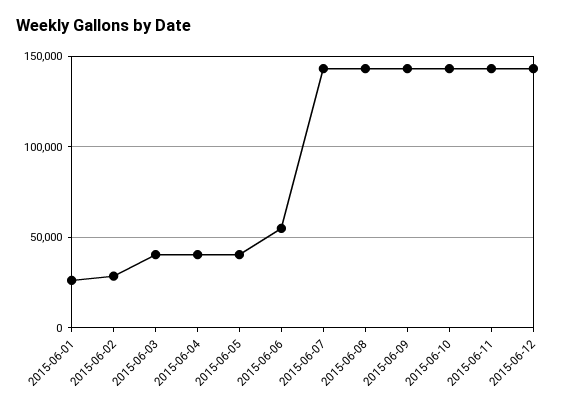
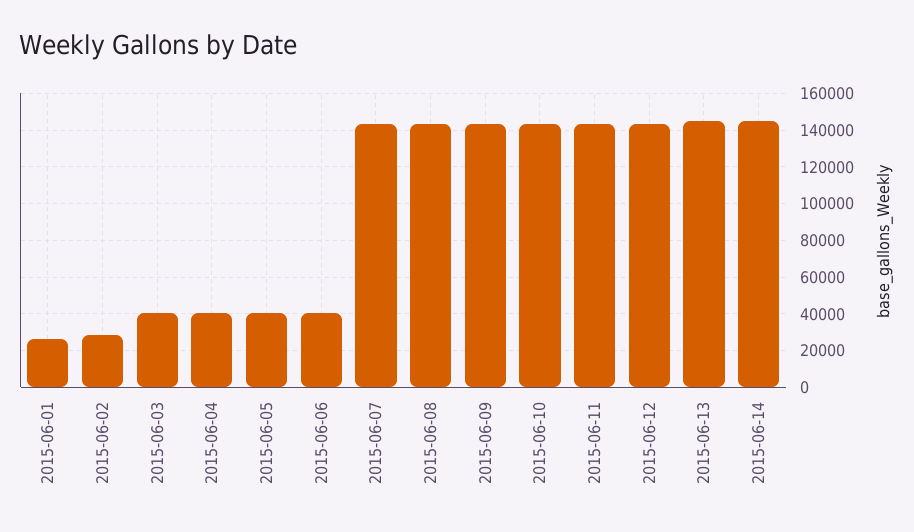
2015-06-06: 55000 -> 40000
2015-06-13: none -> 145000
2015-06-14: none -> 145000

